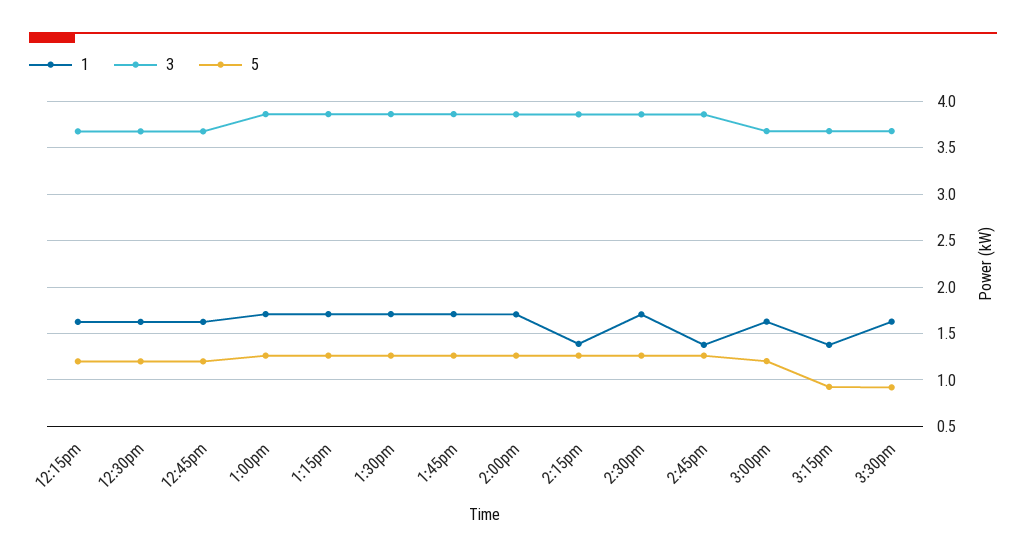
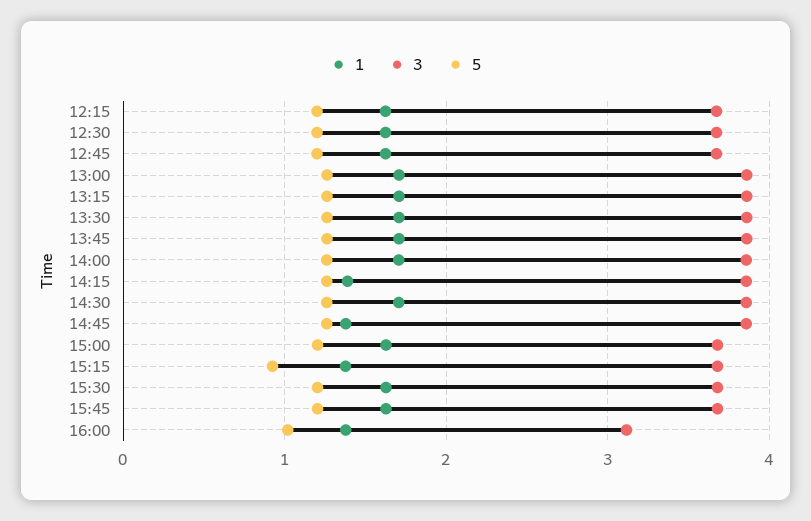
5, 3:30pm: 0.9 -> 1.2
1, 15:45: none -> 1.6
3, 15:45: none -> 3.7
5, 15:45: none -> 1.2
1, 16:00: none -> 1.4
3, 16:00: none -> 3.1
5, 16:00: none -> 1

